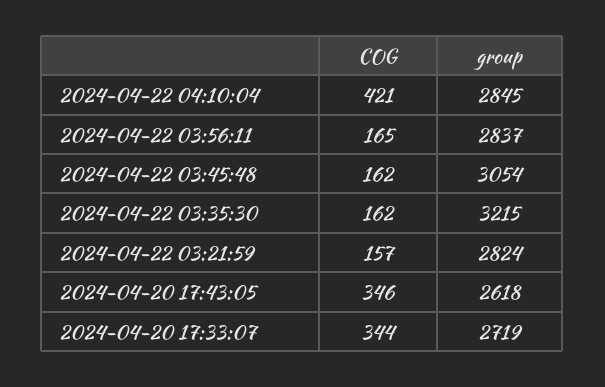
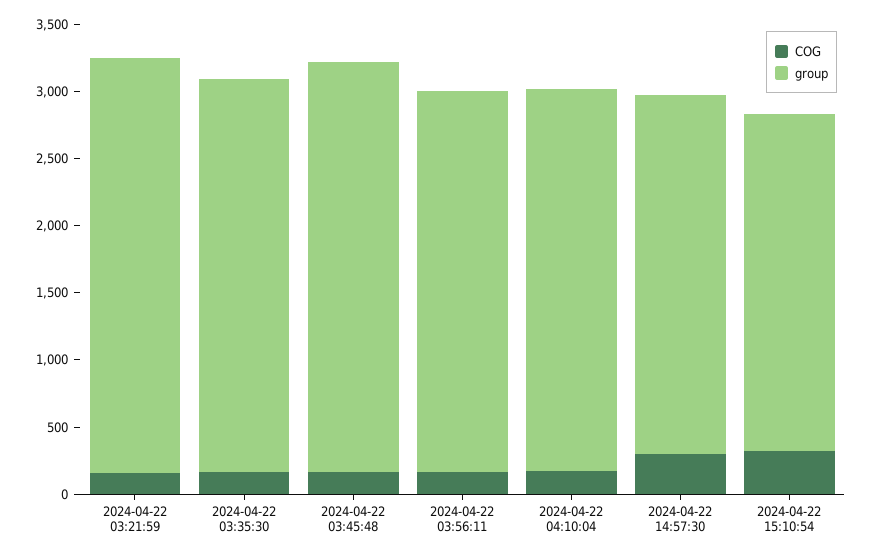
COG, 2024-04-22 04:10:04: 421 -> 200
group, 2024-04-22 03:35:30: 3215 -> 2900
group, 2024-04-22 03:21:59: 2824 -> 3100
COG, 2024-04-20 17:43:05: 346 -> none
group, 2024-04-20 17:43:05: 2618 -> none
COG, 2024-04-20 17:33:07: 344 -> none
group, 2024-04-20 17:33:07: 2719 -> none
COG, 2024-04-22 14:57:30: none -> 300
group, 2024-04-22 14:57:30: none -> 2700
COG, 2024-04-22 15:10:54: none -> 300
group, 2024-04-22 15:10:54: none -> 2500

